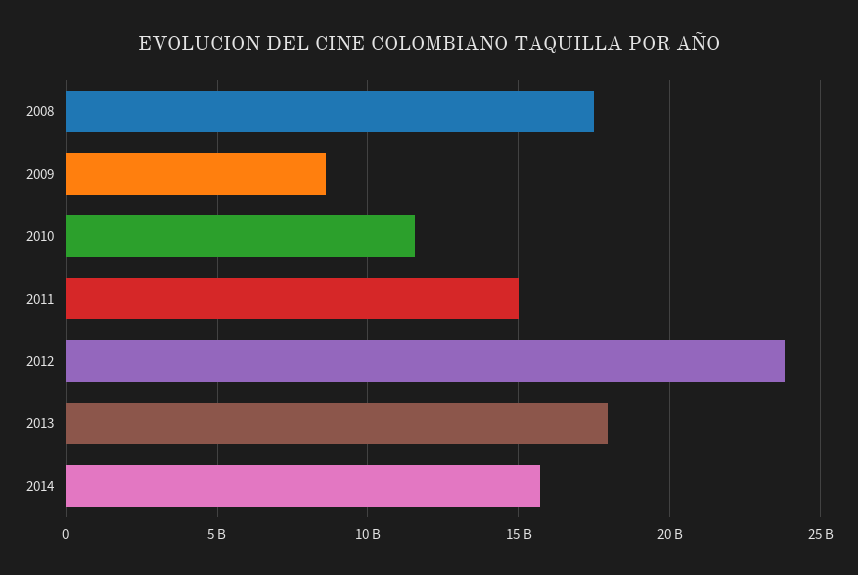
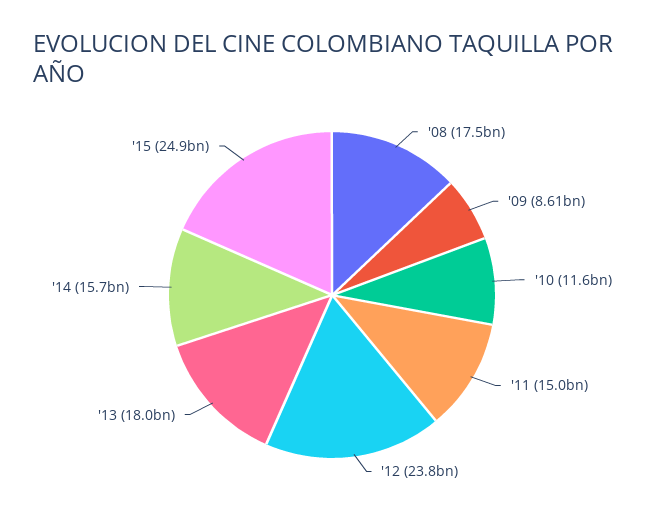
'15: none -> 24900000000

